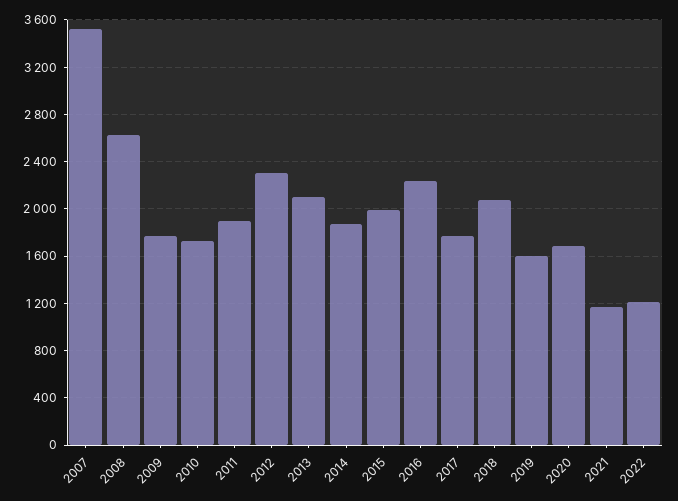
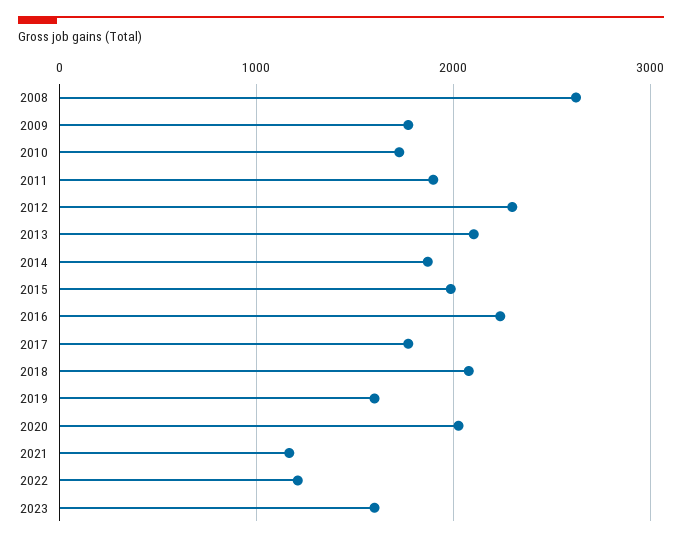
2007: 3500 -> none
2020: 1700 -> 2000
2023: none -> 1600

